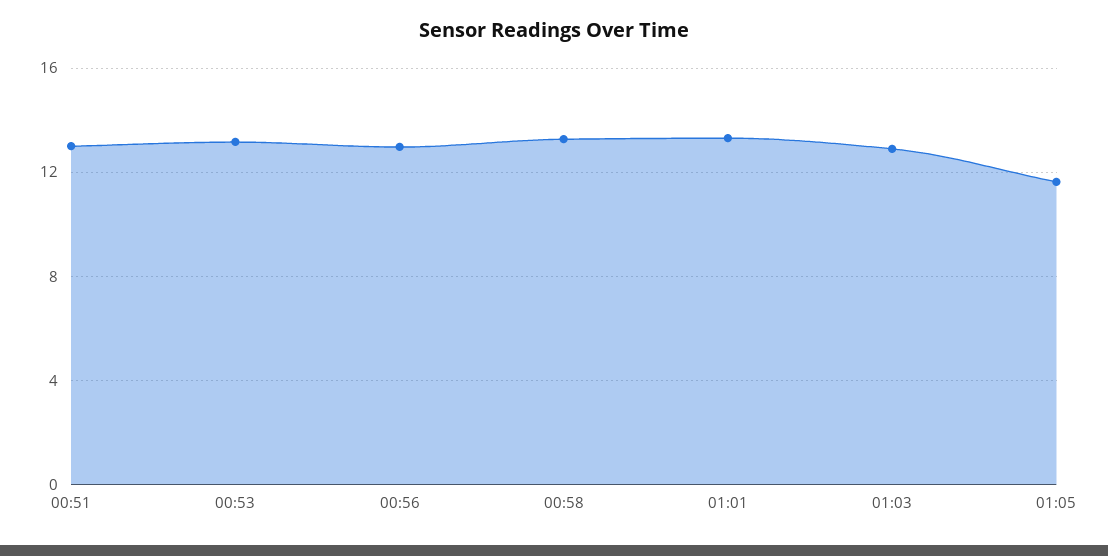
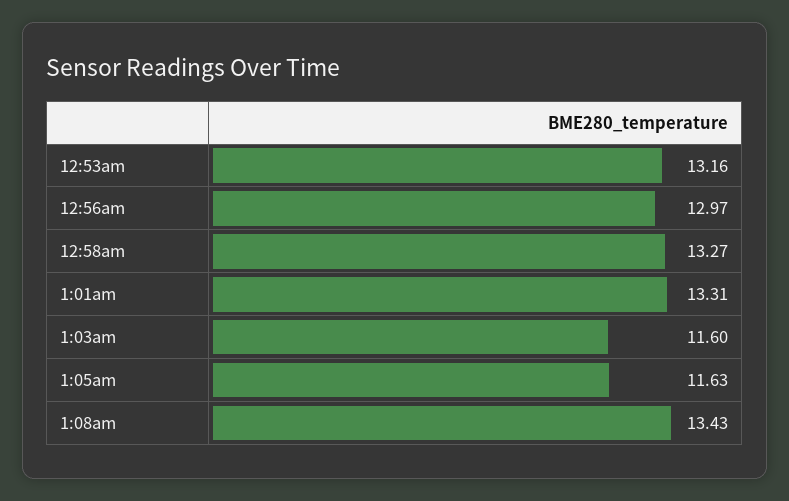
00:51: 13 -> none
01:03: 13 -> 11.6
1:08am: none -> 13.43

